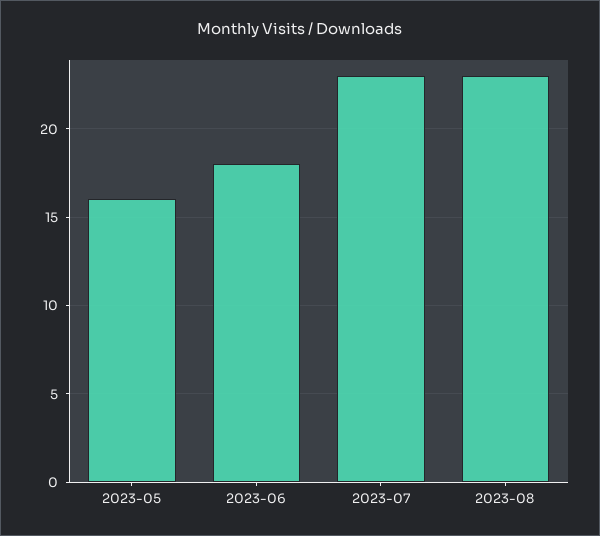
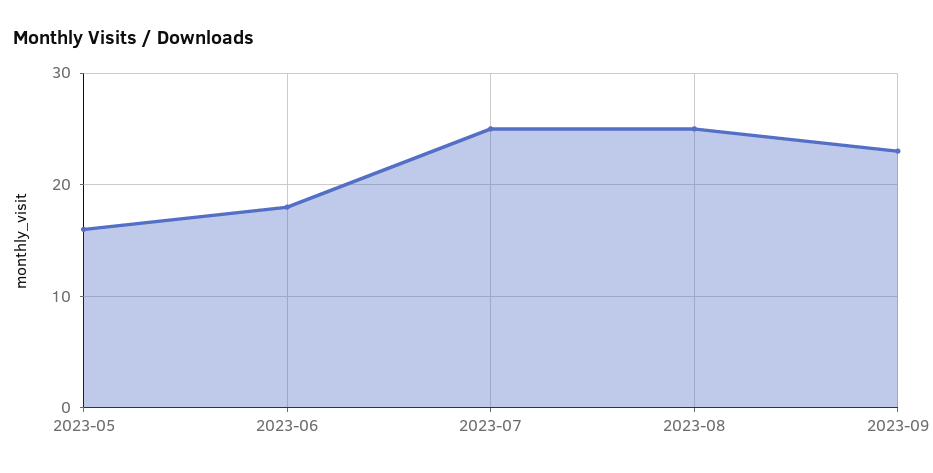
2023-07: 23 -> 25
2023-08: 23 -> 25
2023-09: none -> 23

